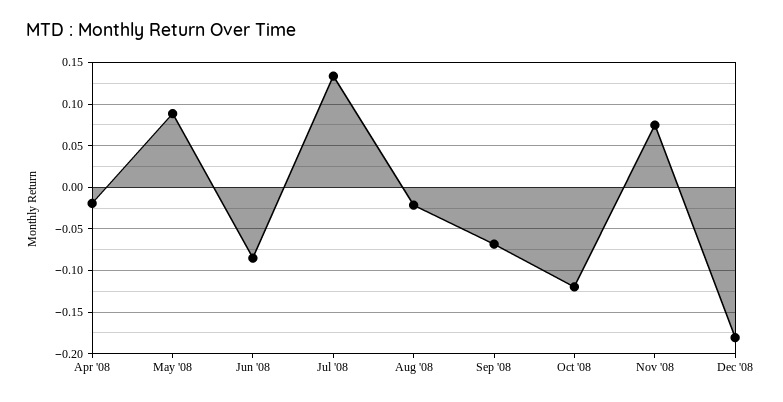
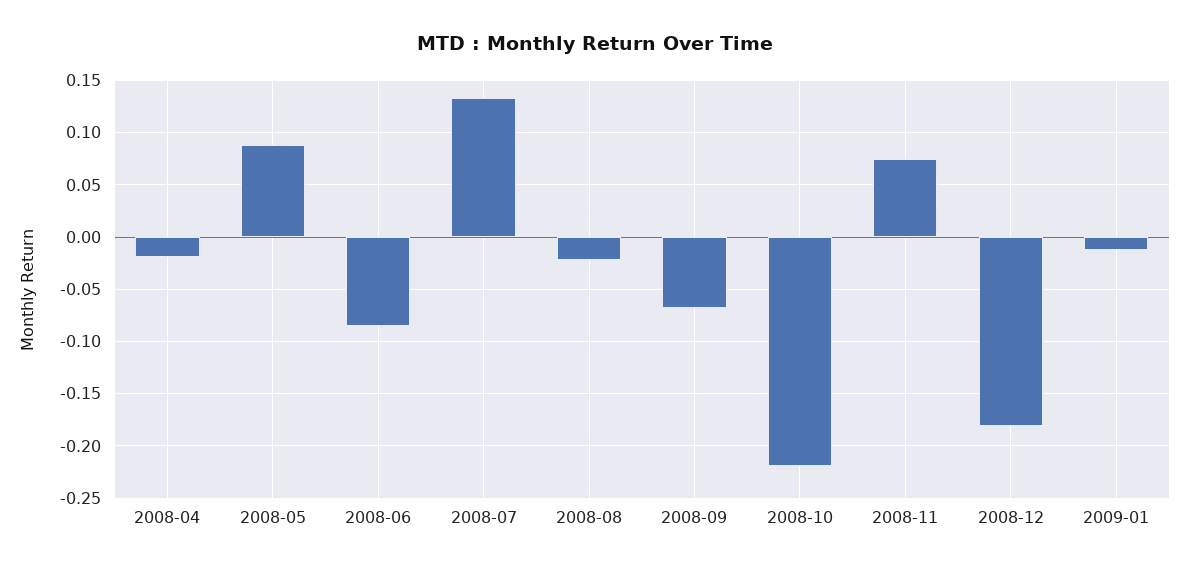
Oct '08: -0.12 -> -0.22
2009-01: none -> -0.01

